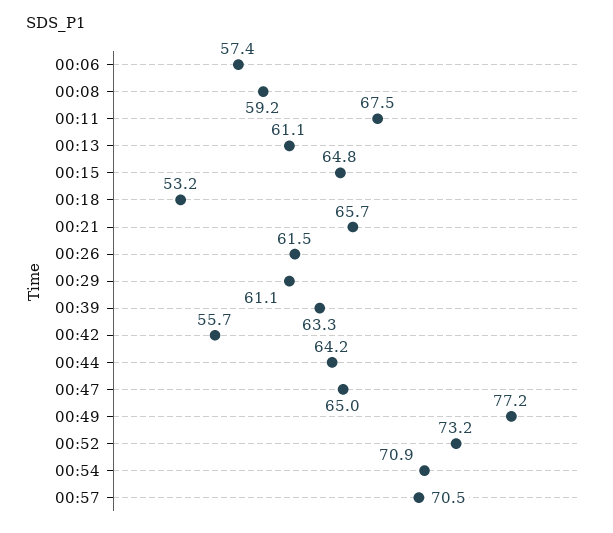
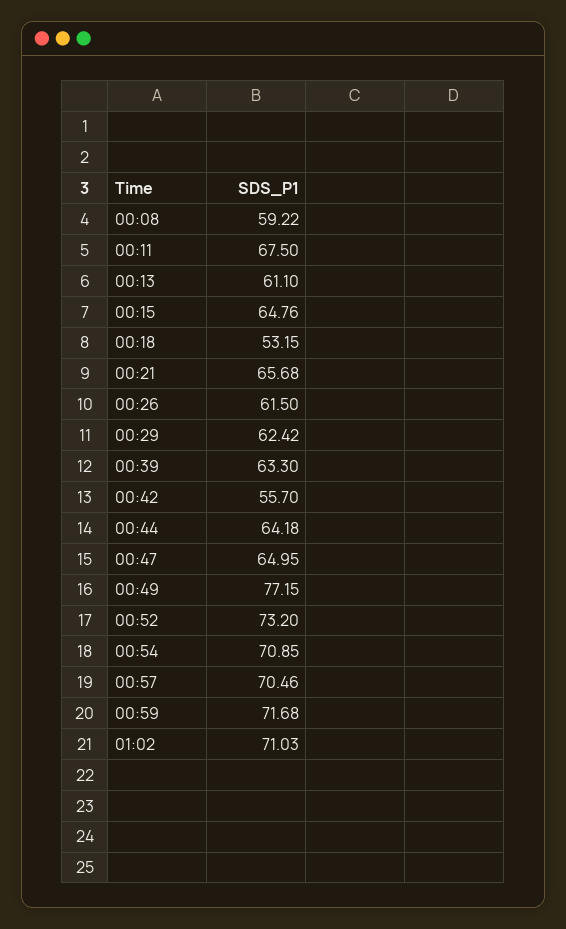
00:06: 57.4 -> none
00:29: 61.1 -> 62.42
00:59: none -> 71.68
01:02: none -> 71.03

